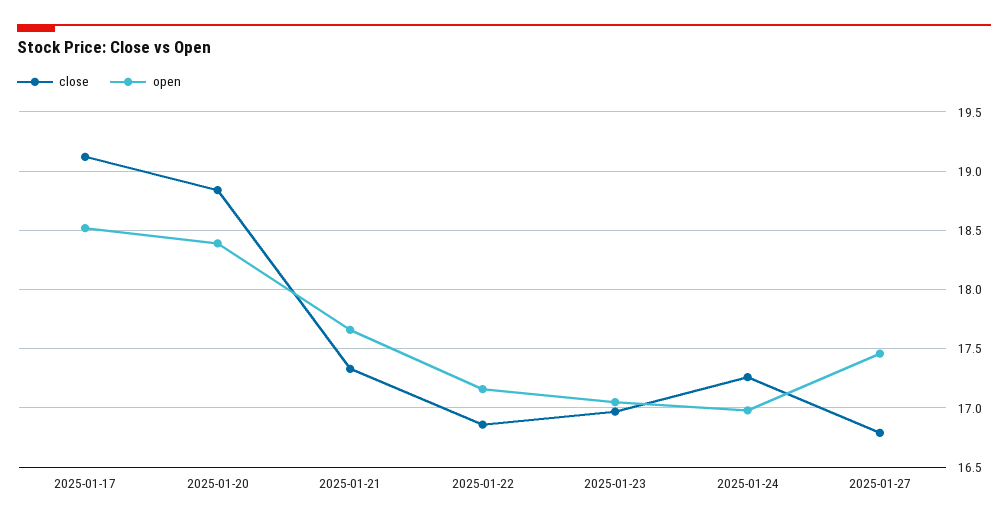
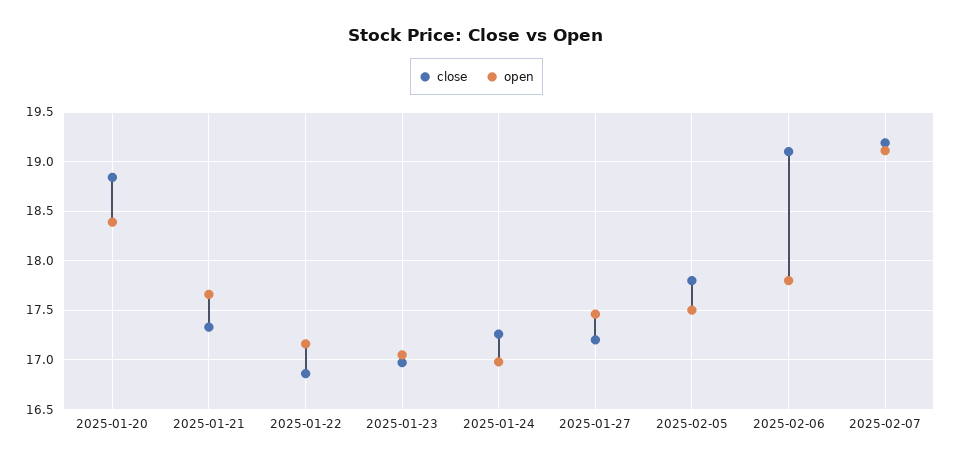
close, 2025-01-17: 19.1 -> none
open, 2025-01-17: 18.5 -> none
close, 2025-01-27: 16.8 -> 17.2
close, 2025-02-05: none -> 17.8
open, 2025-02-05: none -> 17.5
close, 2025-02-06: none -> 19.1
open, 2025-02-06: none -> 17.8
close, 2025-02-07: none -> 19.2
open, 2025-02-07: none -> 19.1

